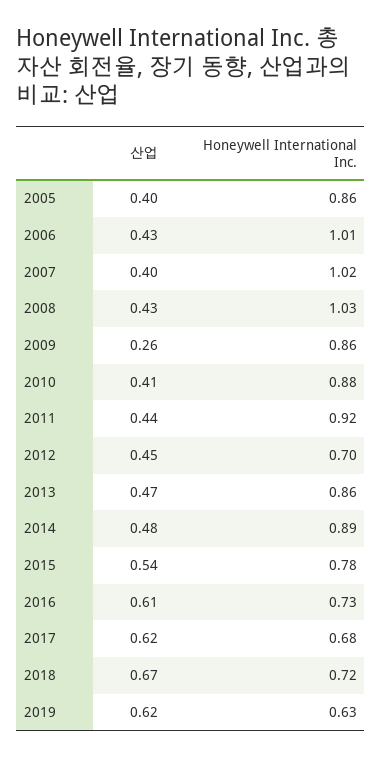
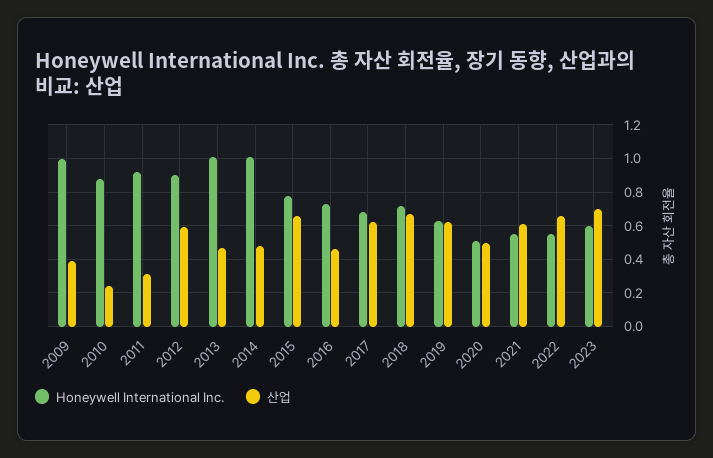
산업, 2005: 0.4 -> none
Honeywell International Inc., 2005: 0.86 -> none
산업, 2006: 0.43 -> none
Honeywell International Inc., 2006: 1.01 -> none
산업, 2007: 0.4 -> none
Honeywell International Inc., 2007: 1.02 -> none
산업, 2008: 0.43 -> none
Honeywell International Inc., 2008: 1.03 -> none
산업, 2009: 0.26 -> 0.4
Honeywell International Inc., 2009: 0.86 -> 1
산업, 2010: 0.41 -> 0.25
산업, 2011: 0.44 -> 0.3
산업, 2012: 0.45 -> 0.6
Honeywell International Inc., 2012: 0.7 -> 0.9
Honeywell International Inc., 2013: 0.86 -> 1
Honeywell International Inc., 2014: 0.89 -> 1
산업, 2015: 0.54 -> 0.65
산업, 2016: 0.61 -> 0.45
Honeywell International Inc., 2020: none -> 0.5
산업, 2020: none -> 0.5
Honeywell International Inc., 2021: none -> 0.55
산업, 2021: none -> 0.6
Honeywell International Inc., 2022: none -> 0.55
산업, 2022: none -> 0.65
Honeywell International Inc., 2023: none -> 0.6
산업, 2023: none -> 0.7

